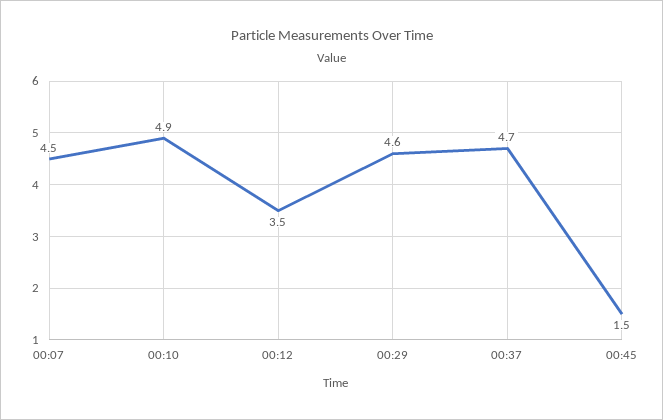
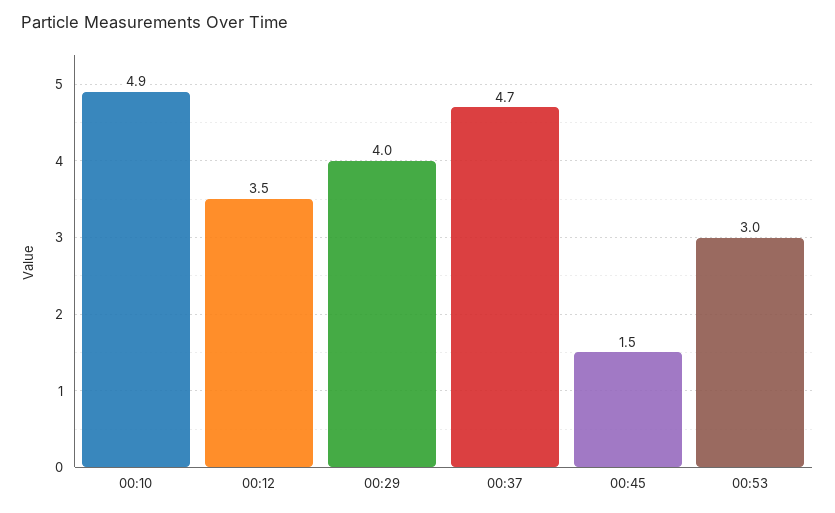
00:07: 4.5 -> none
00:29: 4.6 -> 4
00:53: none -> 3

